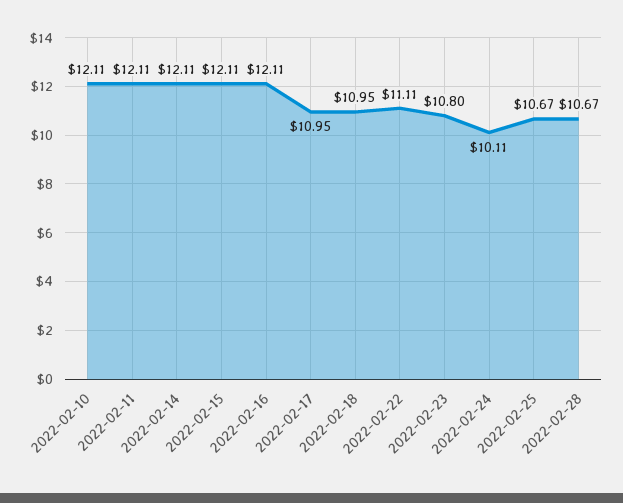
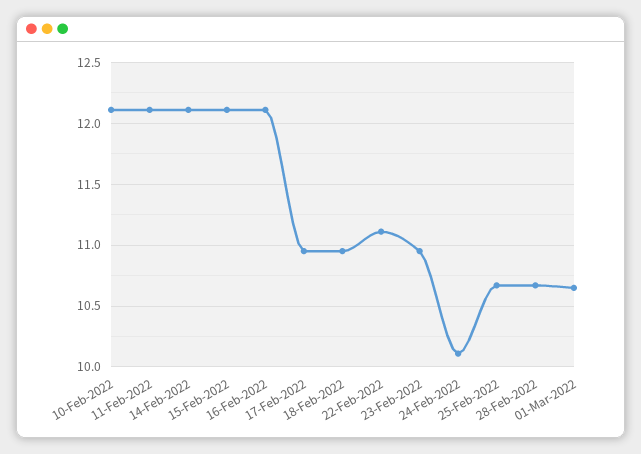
2022-02-23: 10.8 -> 10.95
01-Mar-2022: none -> 10.65

